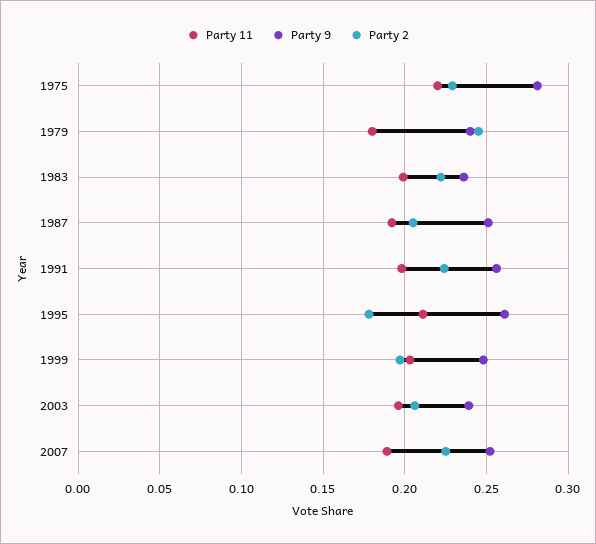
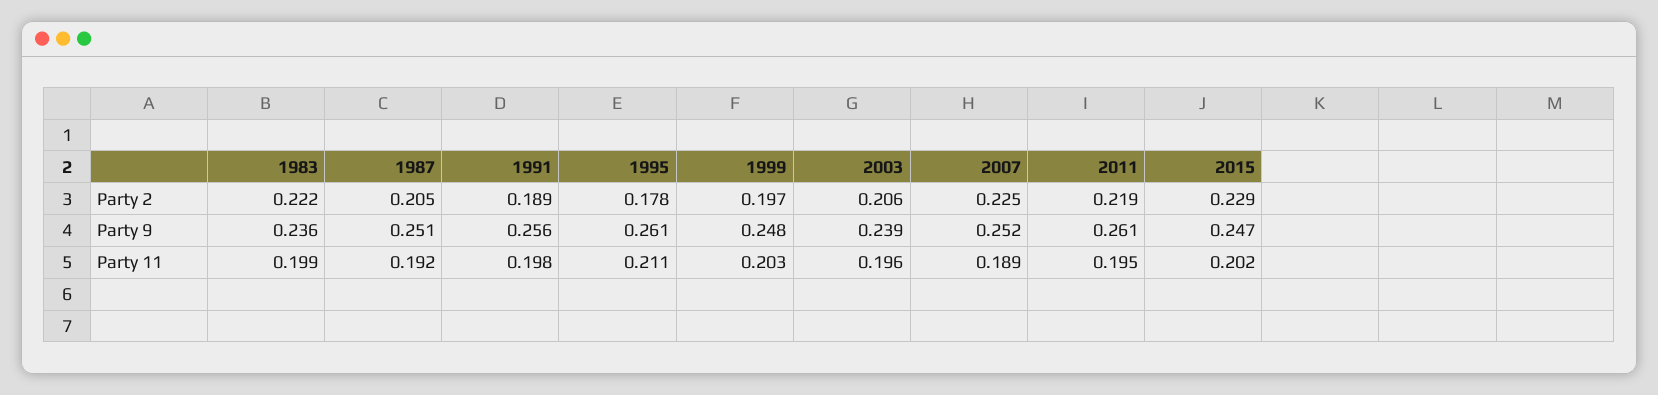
Party 11, 1975: 0.22 -> none
Party 9, 1975: 0.28 -> none
Party 2, 1975: 0.23 -> none
Party 11, 1979: 0.18 -> none
Party 9, 1979: 0.24 -> none
Party 2, 1979: 0.245 -> none
Party 2, 1991: 0.225 -> 0.189
Party 2, 2011: none -> 0.219
Party 2, 2015: none -> 0.229
Party 9, 2011: none -> 0.261
Party 9, 2015: none -> 0.247
Party 11, 2011: none -> 0.195
Party 11, 2015: none -> 0.202

